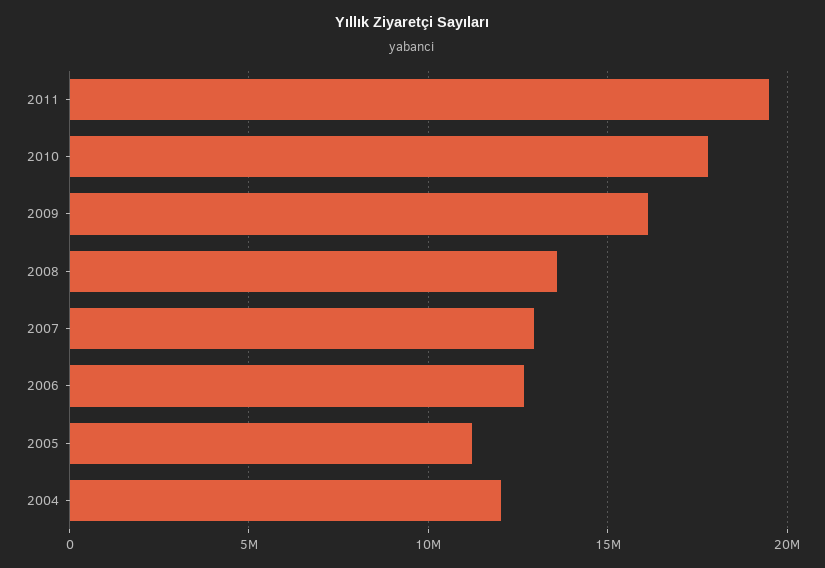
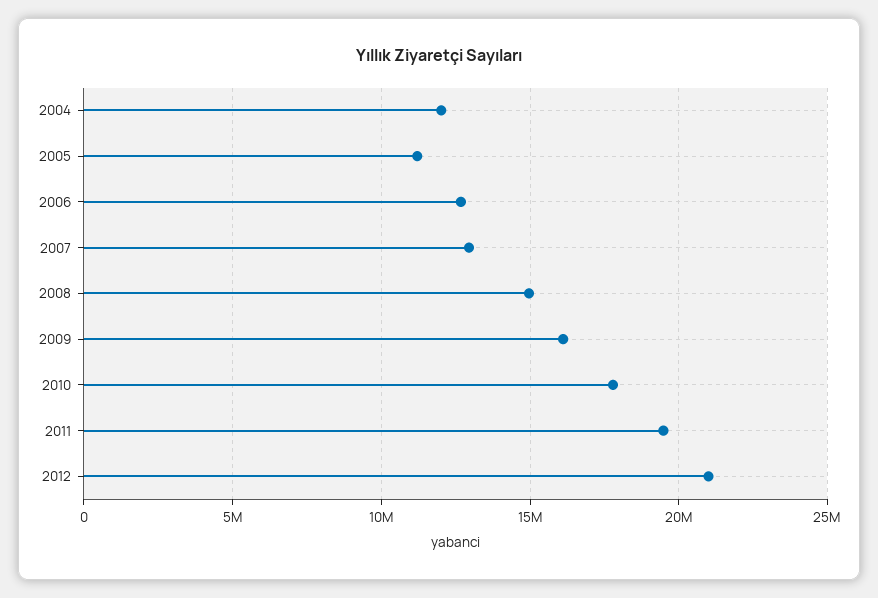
2008: 13500000 -> 15000000
2012: none -> 21000000

